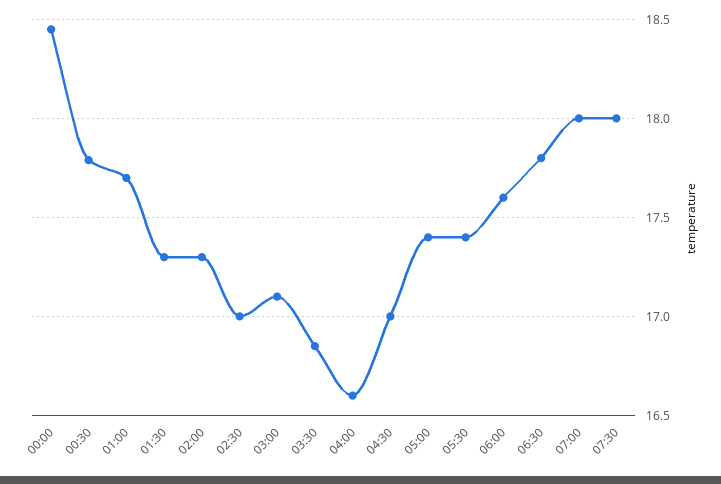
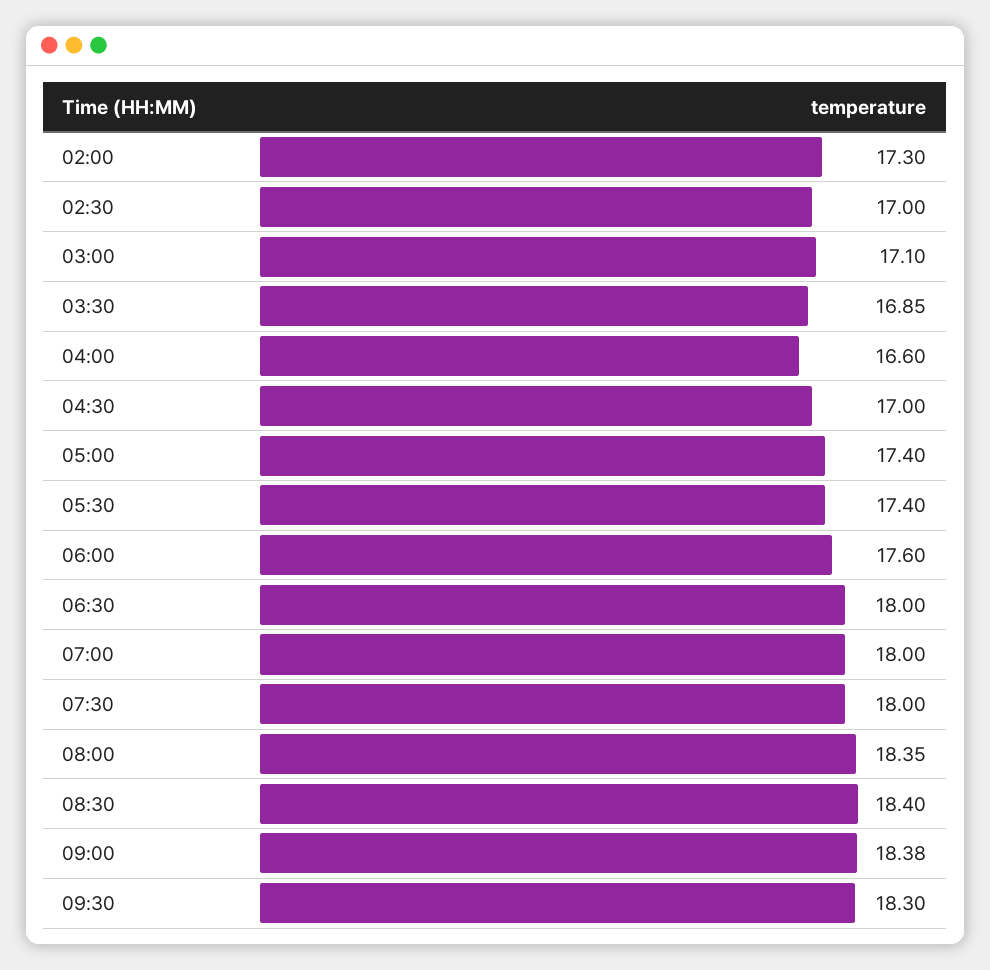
00:00: 18.45 -> none
00:30: 17.8 -> none
01:00: 17.7 -> none
01:30: 17.3 -> none
06:30: 17.8 -> 18
08:00: none -> 18.35
08:30: none -> 18.4
09:00: none -> 18.38
09:30: none -> 18.3

